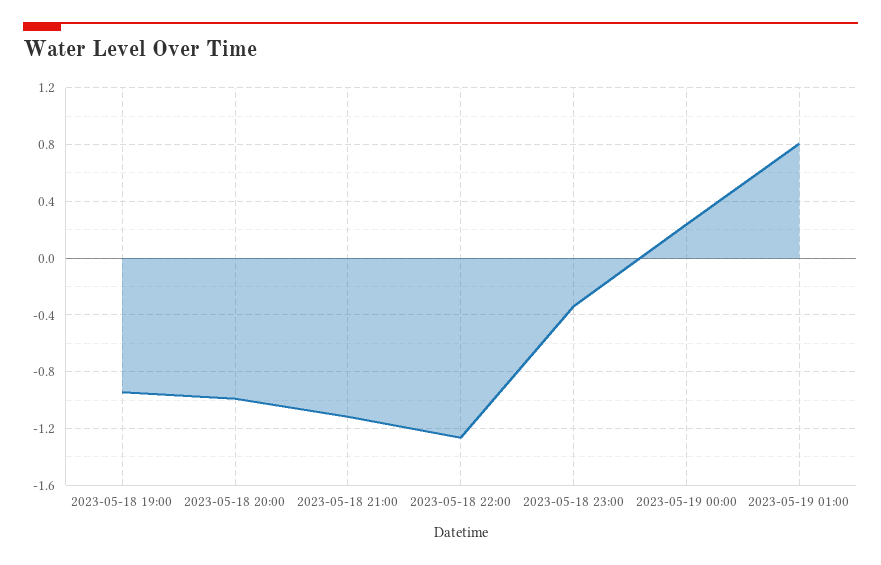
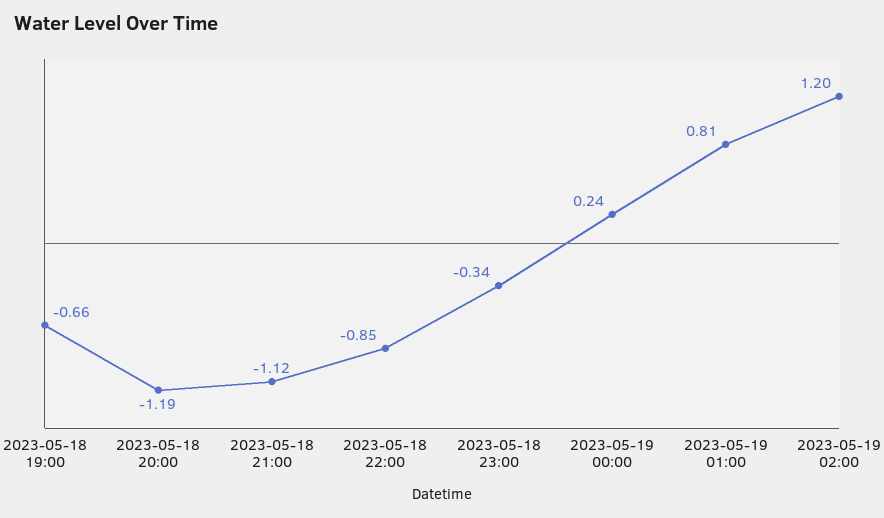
2023-05-18 19:00: -0.95 -> -0.66
2023-05-18 20:00: -1 -> -1.19
2023-05-18 22:00: -1.25 -> -0.85
2023-05-19 02:00: none -> 1.2

